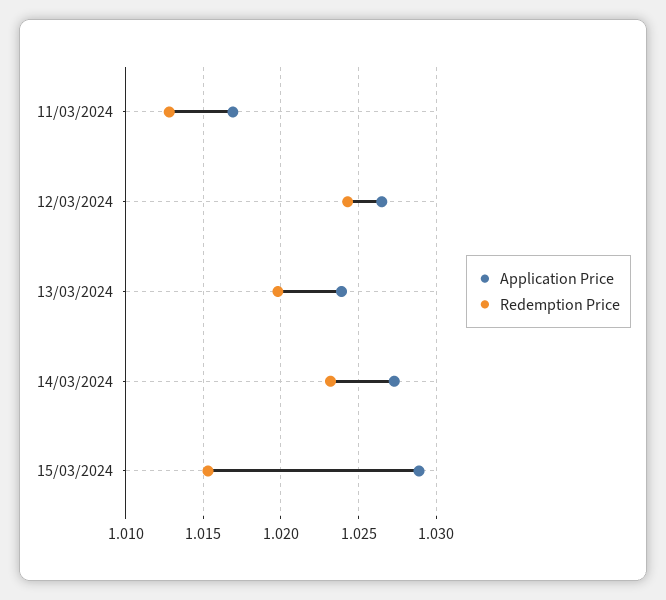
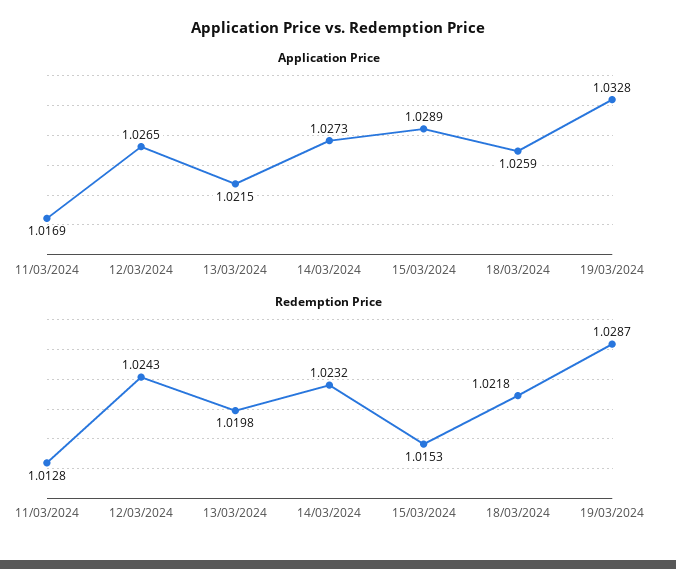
Application Price, 13/03/2024: 1.024 -> 1.0215
Application Price, 18/03/2024: none -> 1.0259
Application Price, 19/03/2024: none -> 1.0328
Redemption Price, 18/03/2024: none -> 1.0218
Redemption Price, 19/03/2024: none -> 1.0287

